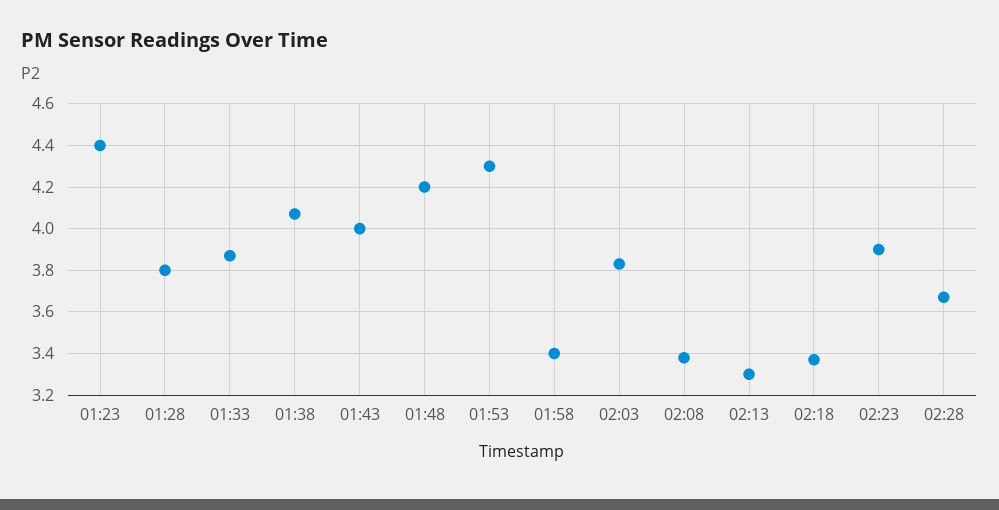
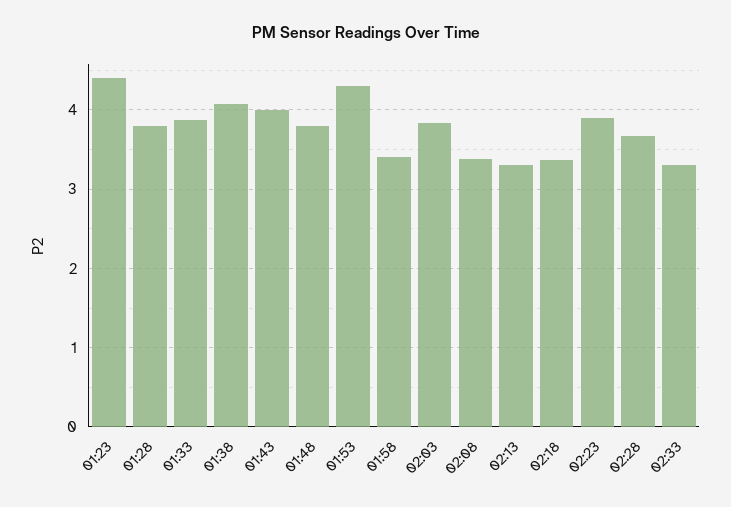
01:48: 4.2 -> 3.8
02:33: none -> 3.3

